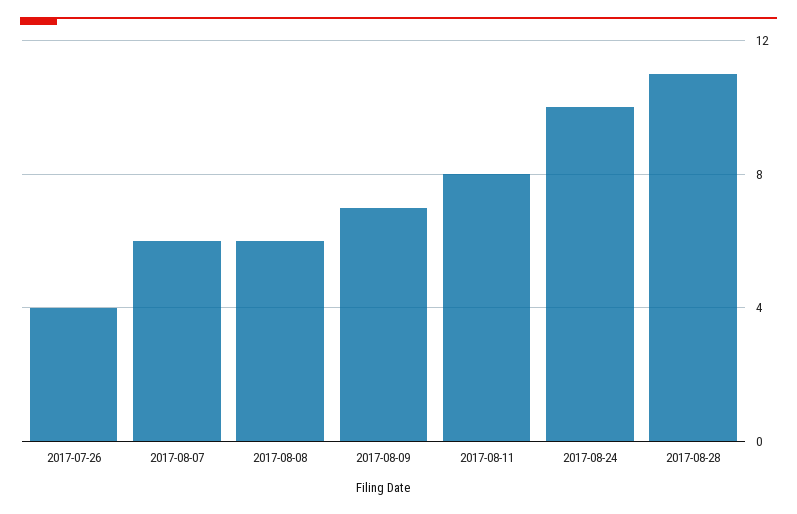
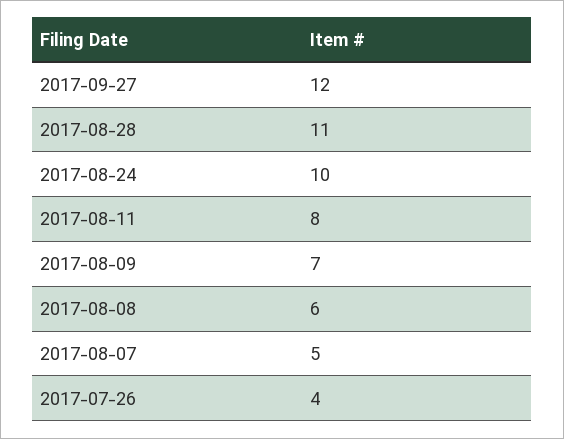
2017-08-07: 6 -> 5
2017-09-27: none -> 12

